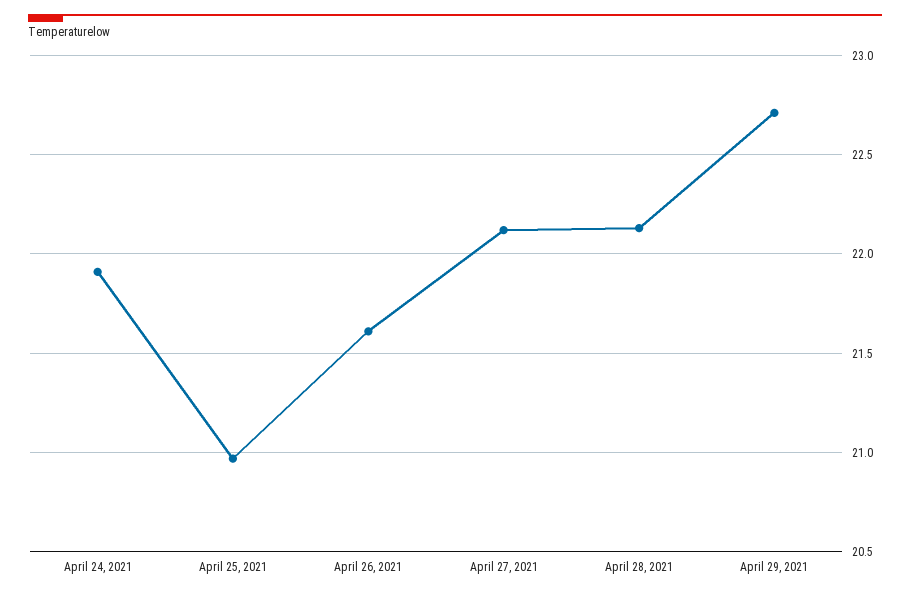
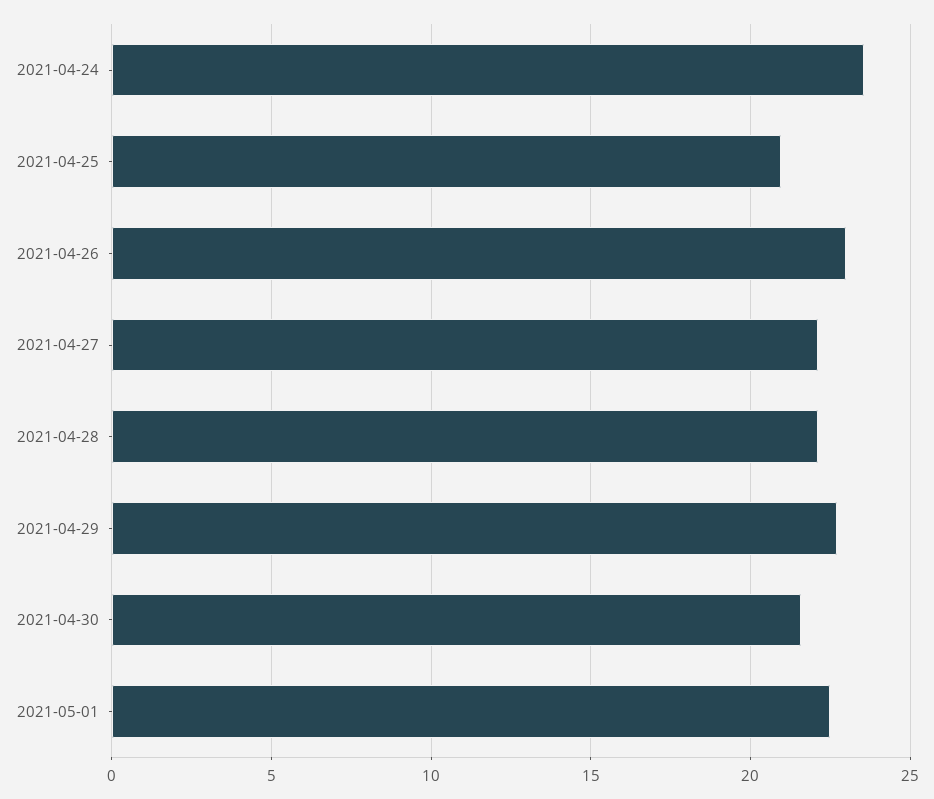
April 24, 2021: 21.9 -> 23.5
April 26, 2021: 21.6 -> 23
2021-04-30: none -> 21.5
2021-05-01: none -> 22.5

